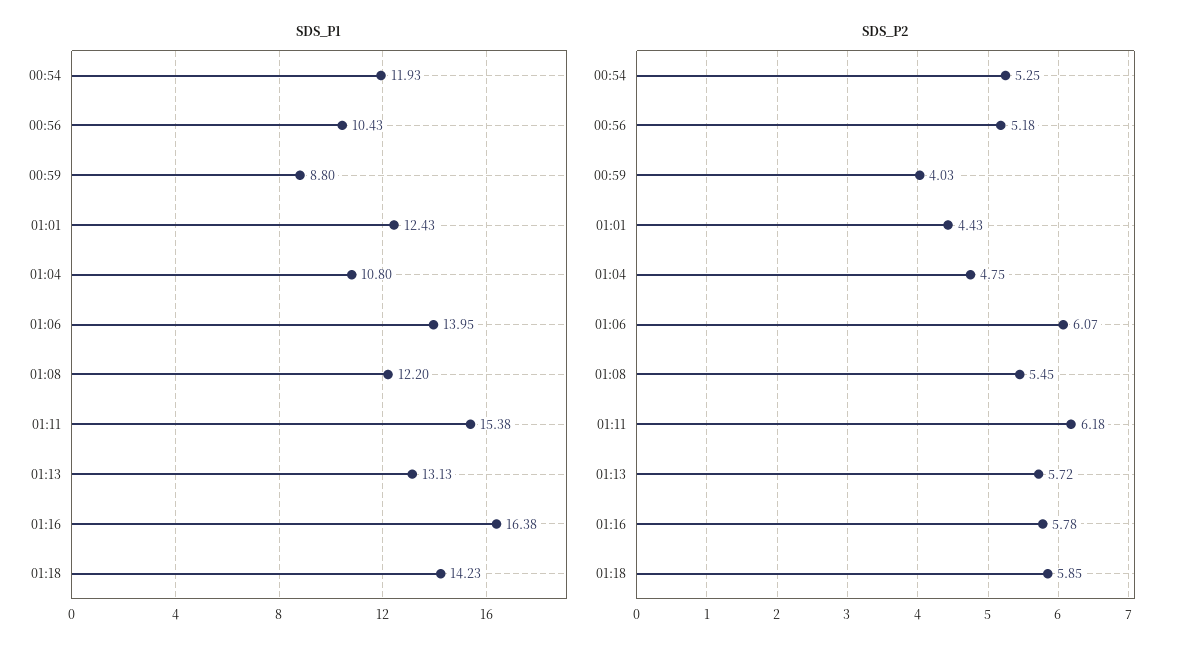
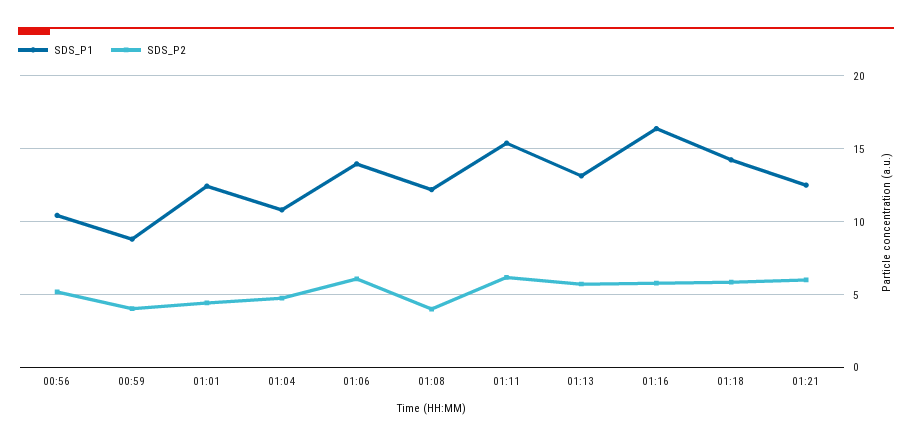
SDS_P1, 00:54: 11.93 -> none
SDS_P2, 00:54: 5.25 -> none
SDS_P2, 01:08: 5.45 -> 4
SDS_P1, 01:21: none -> 12.5
SDS_P2, 01:21: none -> 6

